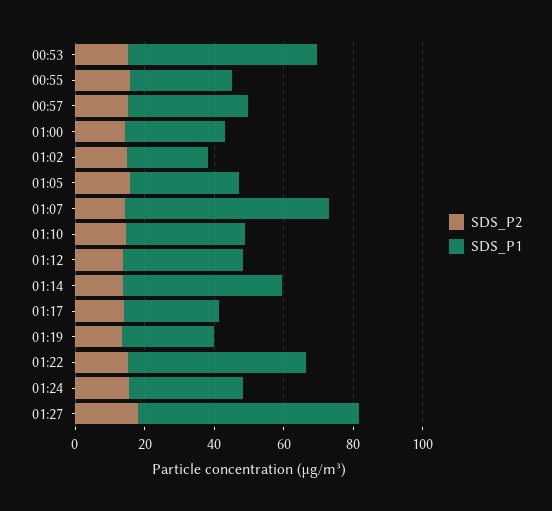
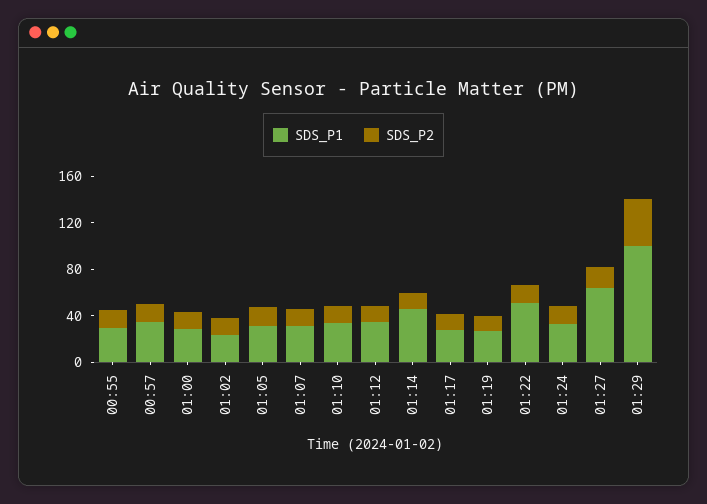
SDS_P2, 00:53: 15 -> none
SDS_P1, 00:53: 55 -> none
SDS_P1, 01:07: 60 -> 30
SDS_P1, 01:29: none -> 100
SDS_P2, 01:29: none -> 40

